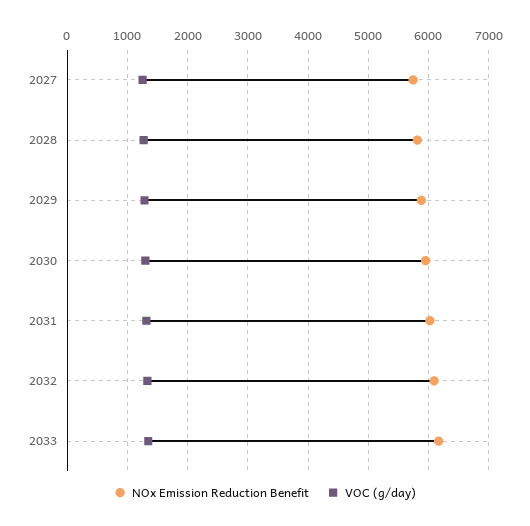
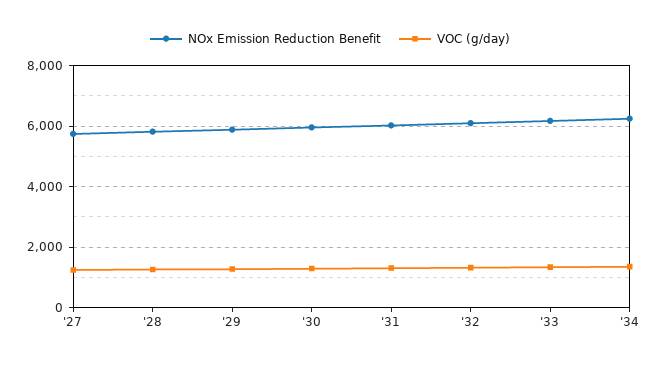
NOx Emission Reduction Benefit, '34: none -> 6200
VOC (g/day), '34: none -> 1400

